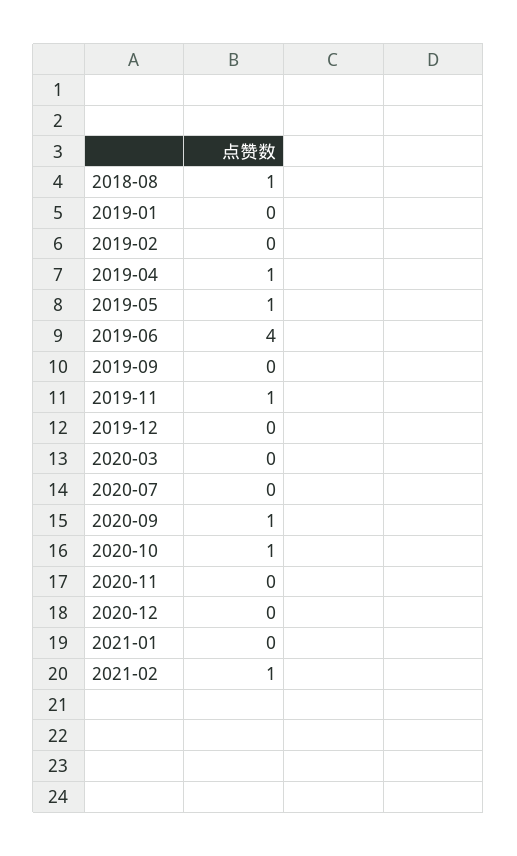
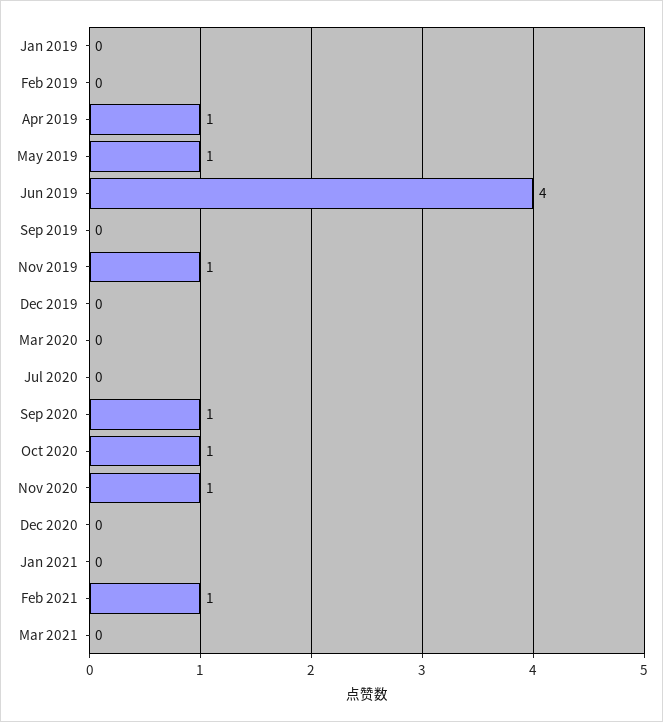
2018-08: 1 -> none
2020-11: 0 -> 1
Mar 2021: none -> 0

